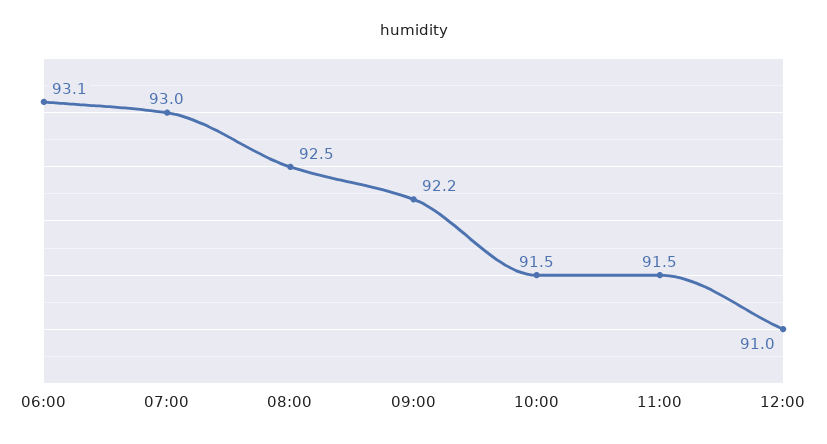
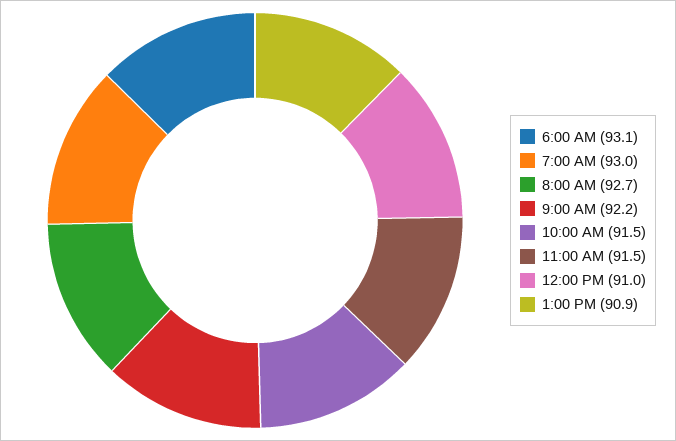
08:00: 92.5 -> 92.7
1:00 PM: none -> 90.9

